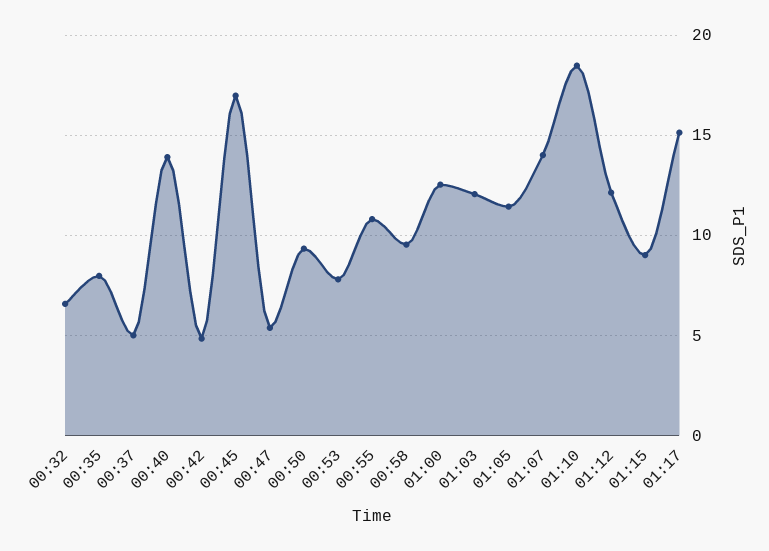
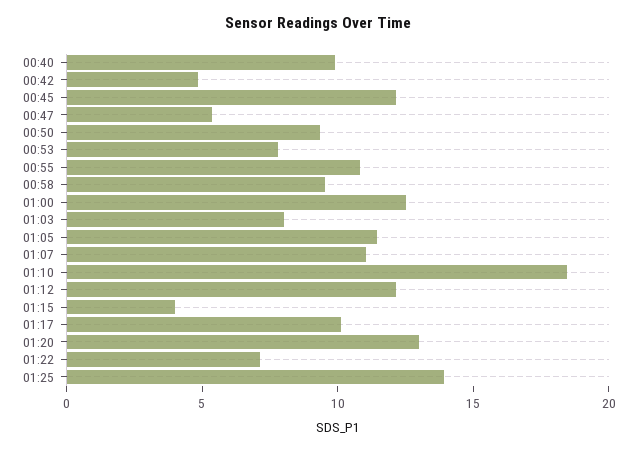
00:32: 6.5 -> none
00:35: 8 -> none
00:37: 5 -> none
00:40: 14 -> 10
00:45: 17 -> 12
01:03: 12 -> 8
01:07: 14 -> 11
01:15: 9 -> 4
01:17: 15 -> 10
01:20: none -> 13
01:22: none -> 7
01:25: none -> 14

